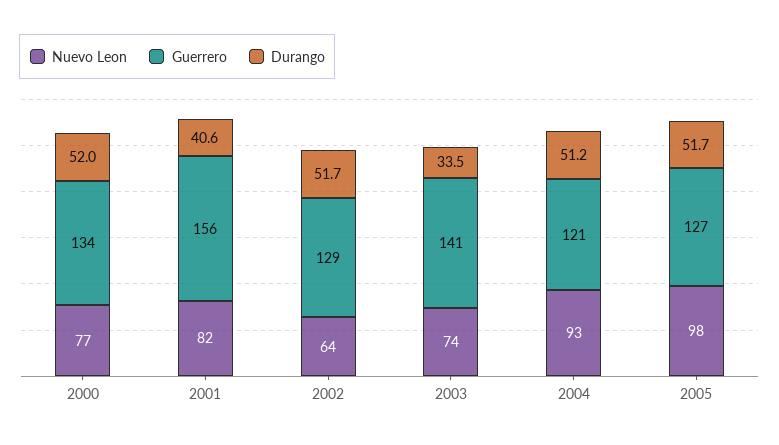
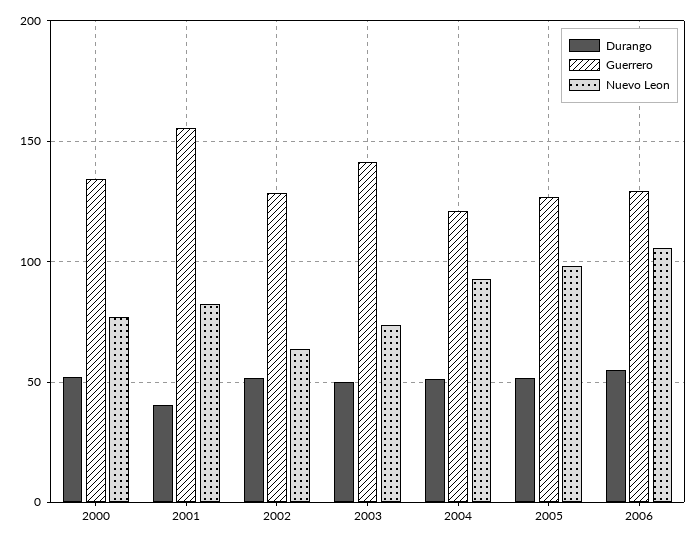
Durango, 2003: 33.5 -> 50
Durango, 2006: none -> 55
Guerrero, 2006: none -> 130
Nuevo Leon, 2006: none -> 105

